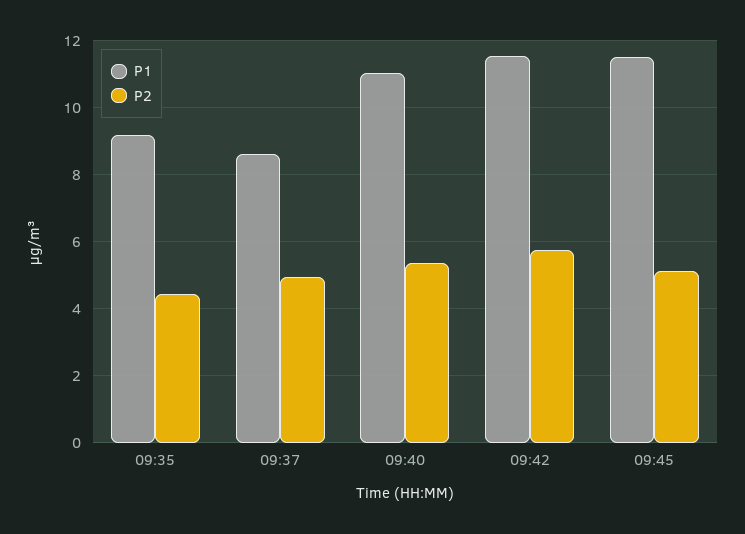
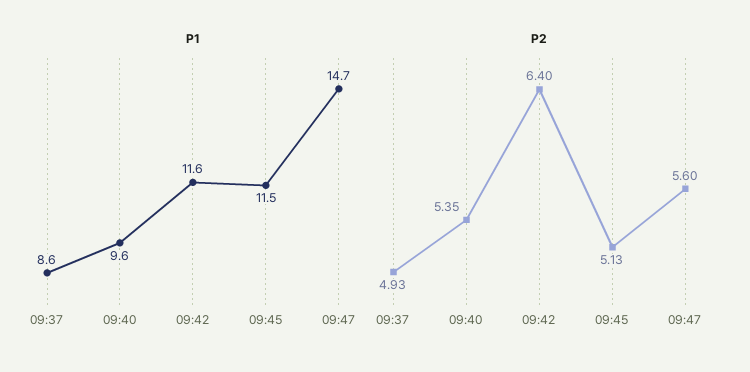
P1, 09:35: 9.2 -> none
P2, 09:35: 4.4 -> none
P1, 09:40: 11 -> 9.6
P2, 09:42: 5.8 -> 6.4
P1, 09:47: none -> 14.7
P2, 09:47: none -> 5.6

